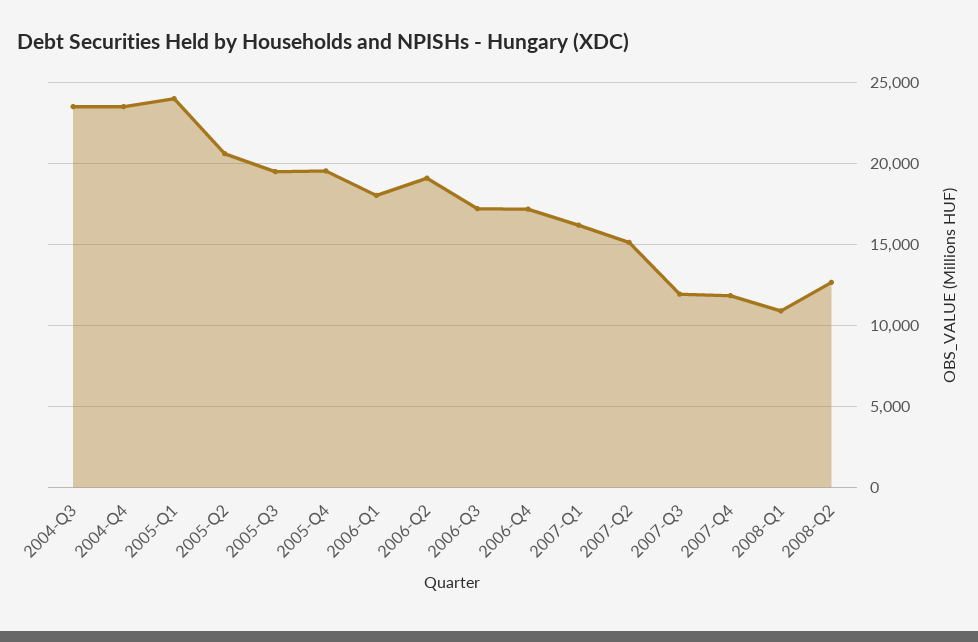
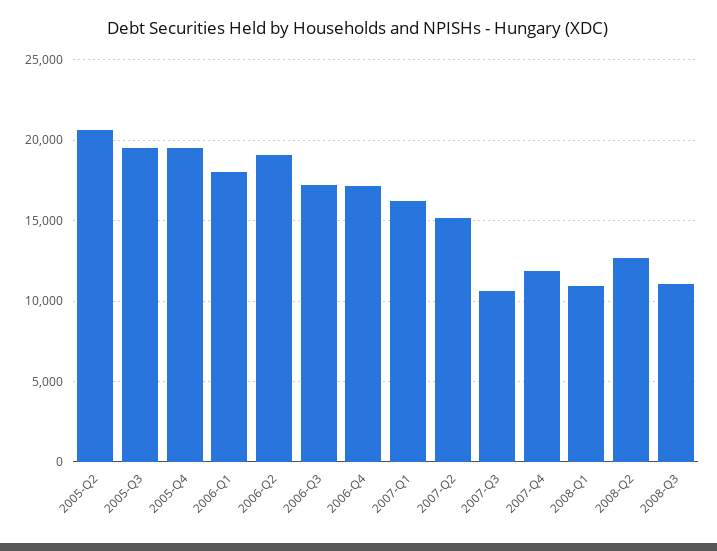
2004-Q3: 23500 -> none
2004-Q4: 23500 -> none
2005-Q1: 24000 -> none
2007-Q3: 12000 -> 10500
2008-Q3: none -> 11000

